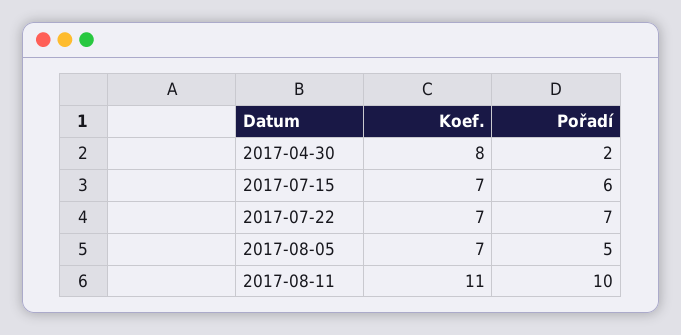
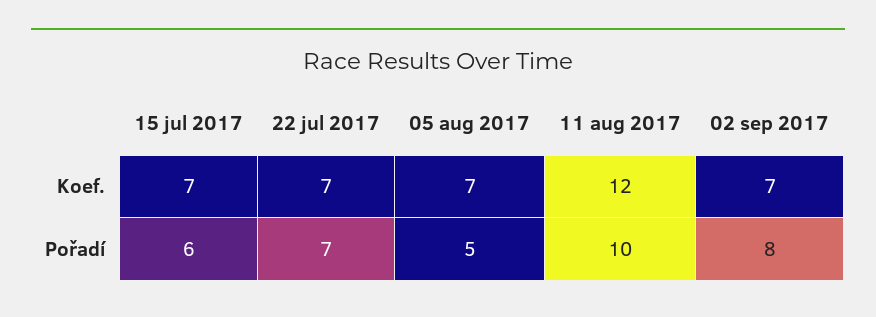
Koef., 2017-04-30: 8 -> none
Pořadí, 2017-04-30: 2 -> none
Koef., 2017-08-11: 11 -> 12
Koef., 02 sep 2017: none -> 7
Pořadí, 02 sep 2017: none -> 8

